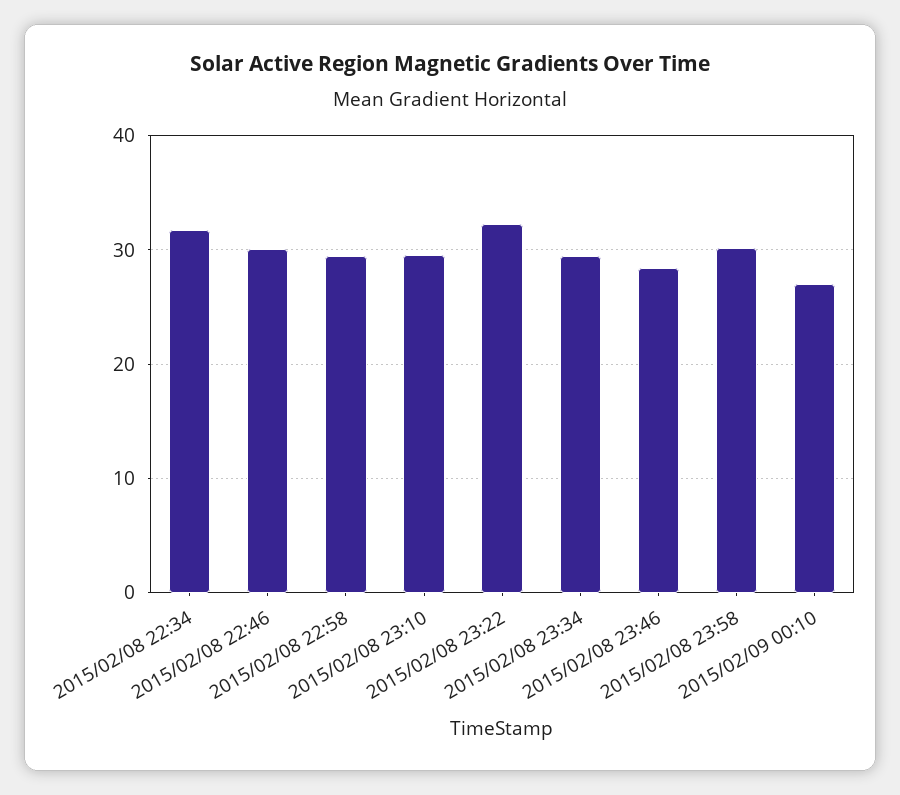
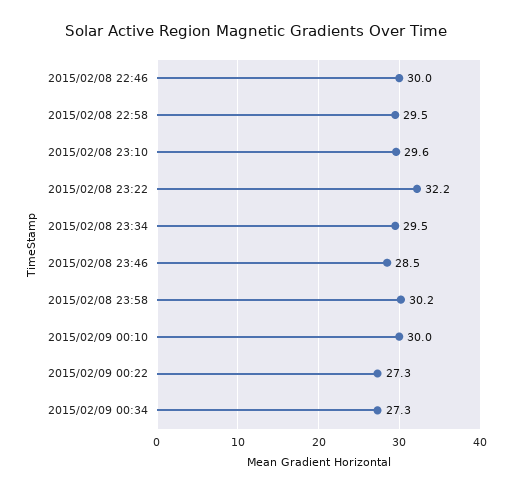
2015/02/08 22:34: 32 -> none
2015/02/09 00:10: 27 -> 30
2015/02/09 00:22: none -> 27.3
2015/02/09 00:34: none -> 27.3

